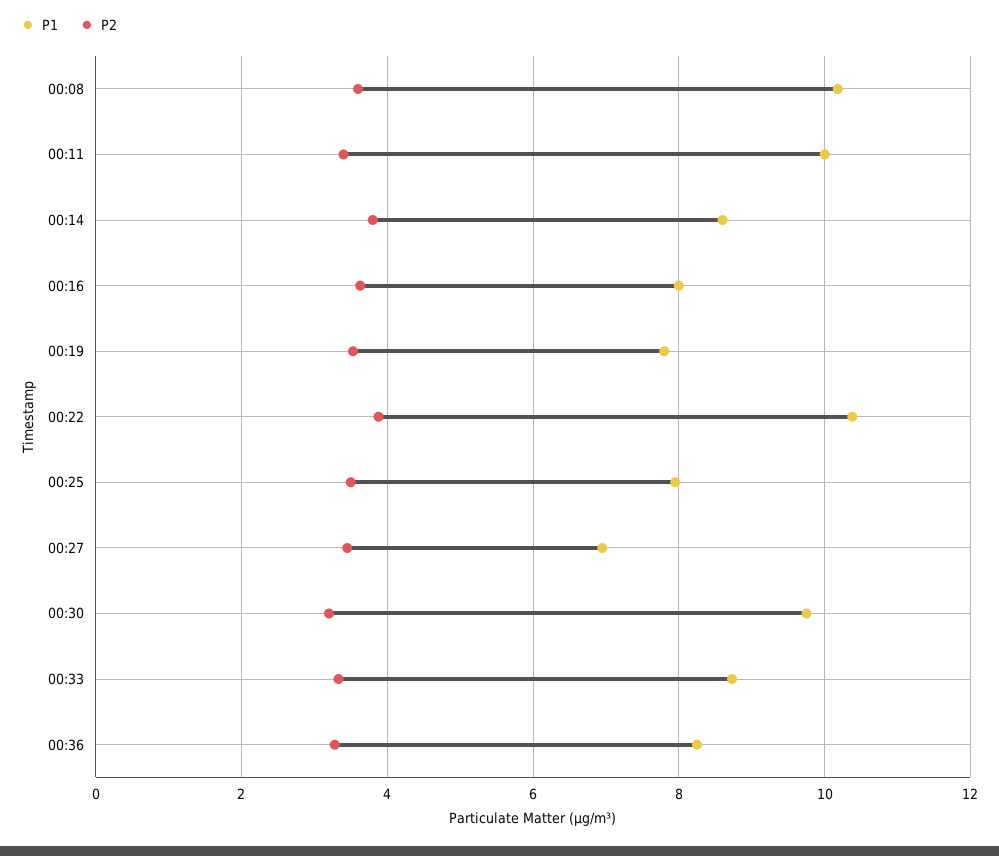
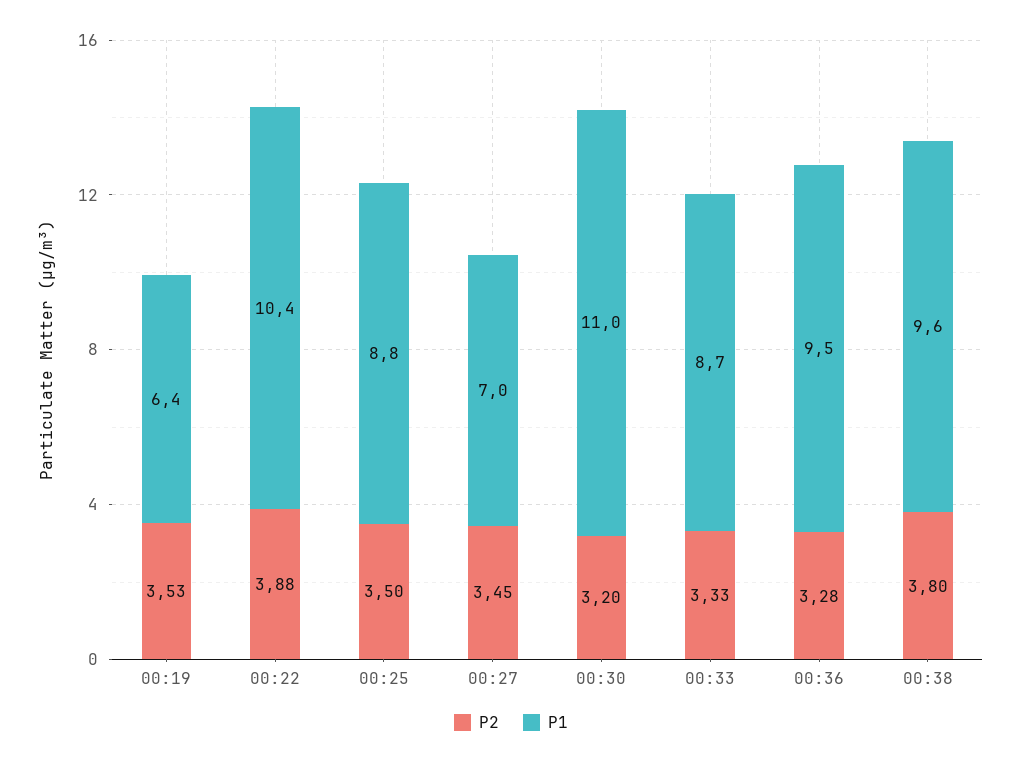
P1, 00:08: 10.2 -> none
P2, 00:08: 3.6 -> none
P1, 00:11: 10 -> none
P2, 00:11: 3.4 -> none
P1, 00:14: 8.6 -> none
P2, 00:14: 3.8 -> none
P1, 00:16: 8 -> none
P2, 00:16: 3.6 -> none
P1, 00:19: 7.8 -> 6.4
P1, 00:25: 8 -> 8.8
P1, 00:30: 9.8 -> 11
P1, 00:36: 8.2 -> 9.5
P2, 00:38: none -> 3.8
P1, 00:38: none -> 9.6

